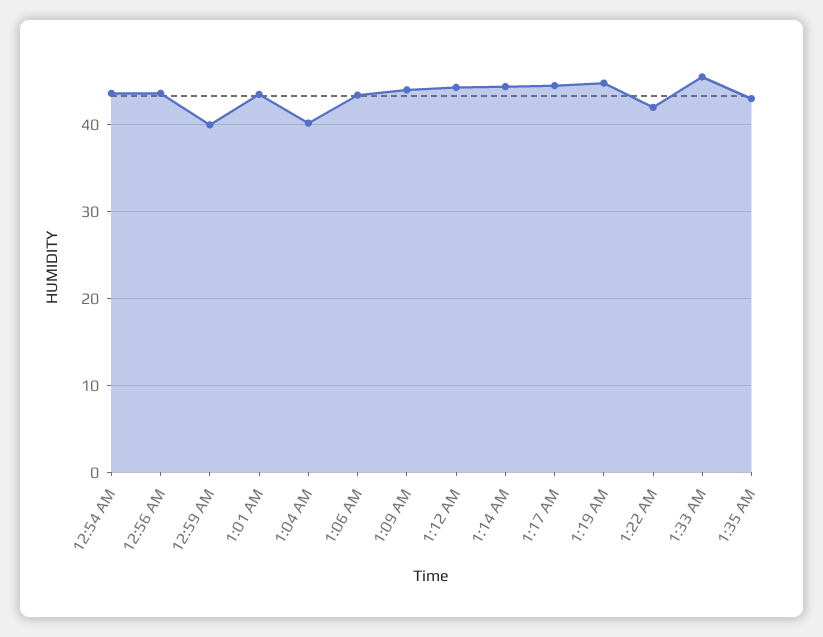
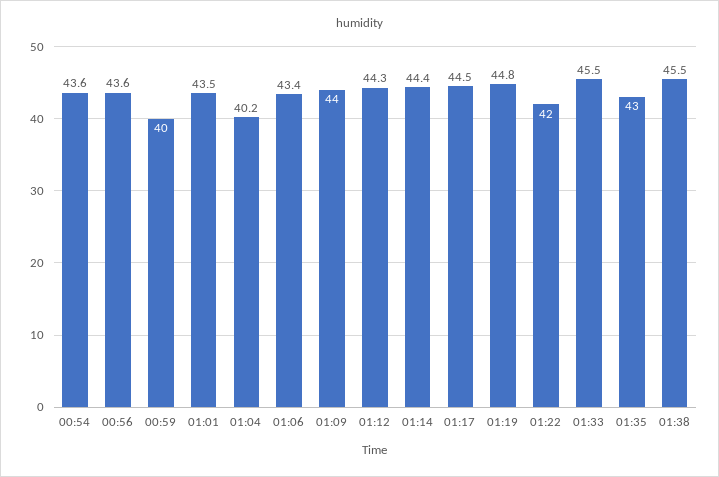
01:38: none -> 45.5

